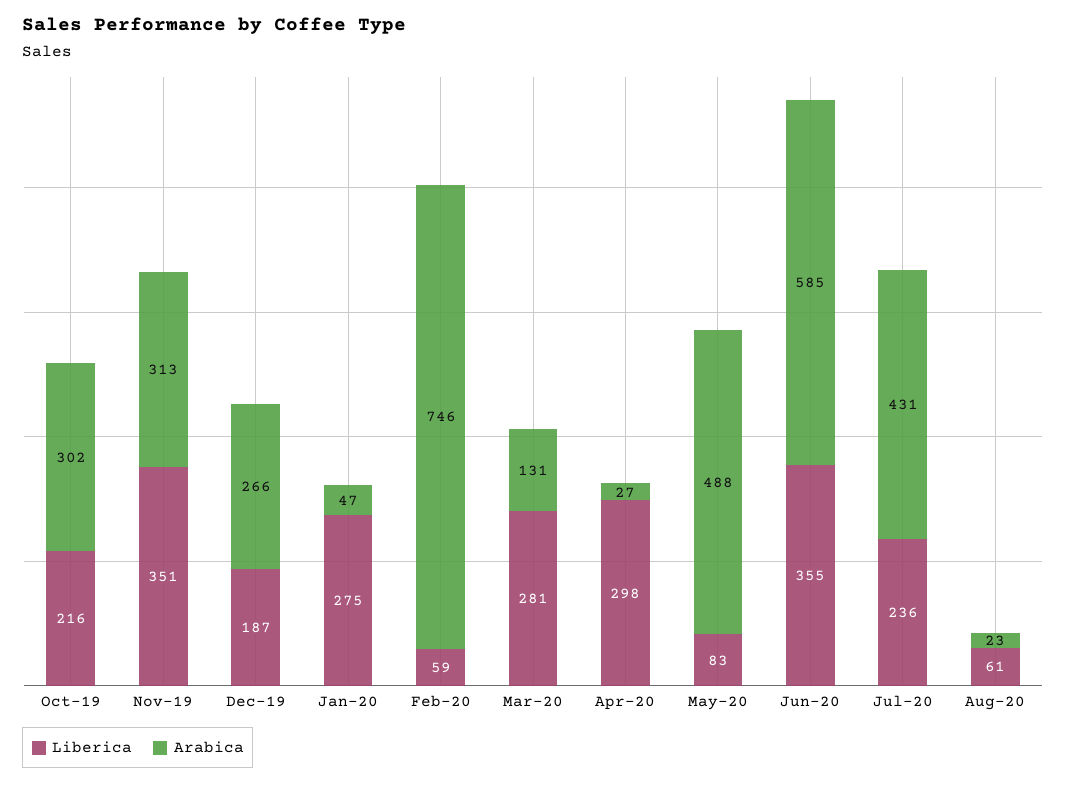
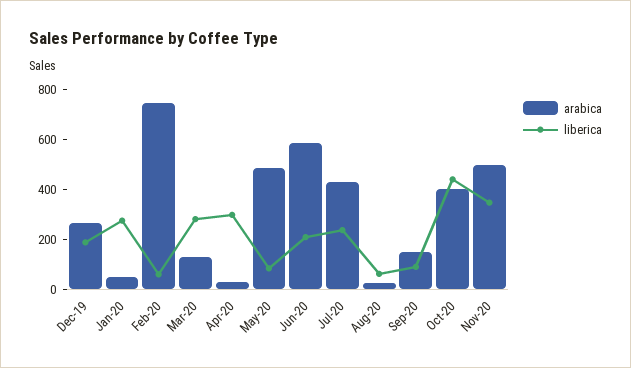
Liberica, Oct-19: 216 -> none
Arabica, Oct-19: 302 -> none
Liberica, Nov-19: 351 -> none
Arabica, Nov-19: 313 -> none
Liberica, Jun-20: 355 -> 200
Arabica, Sep-20: none -> 150
Liberica, Sep-20: none -> 100
Arabica, Oct-20: none -> 400
Liberica, Oct-20: none -> 450
Arabica, Nov-20: none -> 500
Liberica, Nov-20: none -> 350

